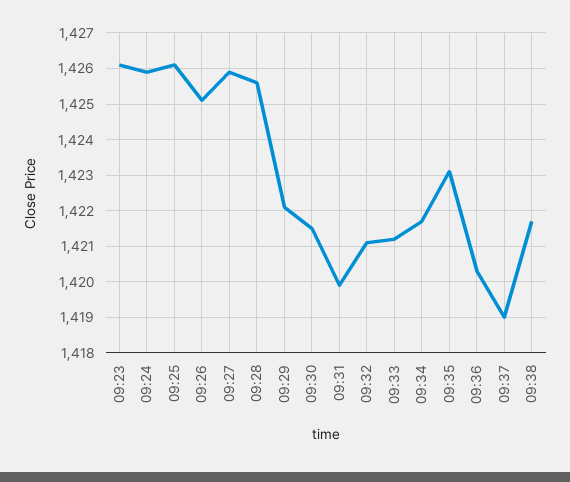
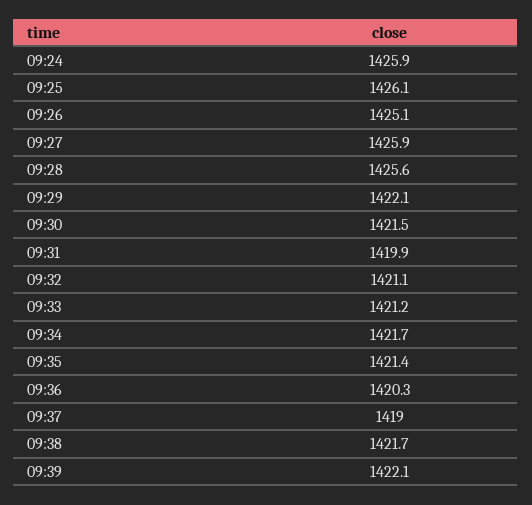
09:23: 1426 -> none
09:35: 1423 -> 1421.4
09:39: none -> 1422.1

